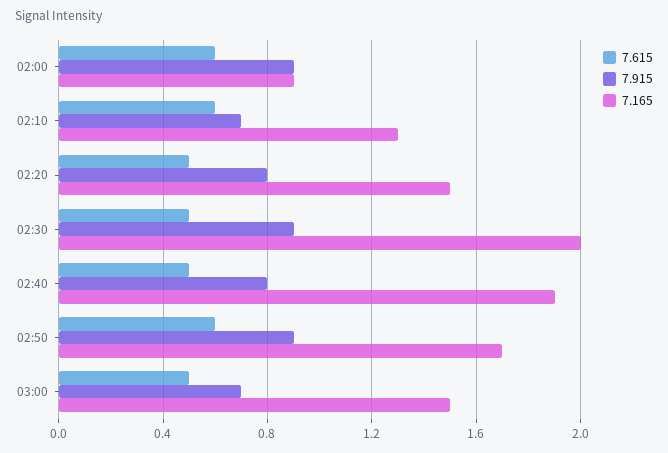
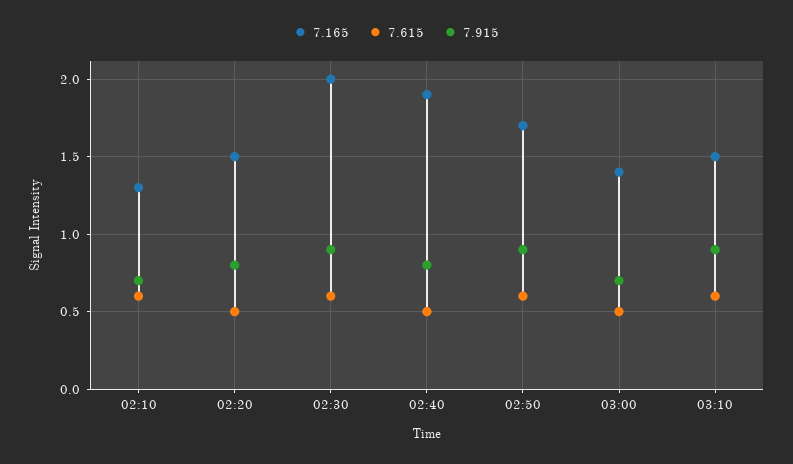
7.615, 02:00: 0.6 -> none
7.915, 02:00: 0.9 -> none
7.165, 02:00: 0.9 -> none
7.615, 02:30: 0.5 -> 0.6
7.165, 03:00: 1.5 -> 1.4
7.165, 03:10: none -> 1.5
7.615, 03:10: none -> 0.6
7.915, 03:10: none -> 0.9

